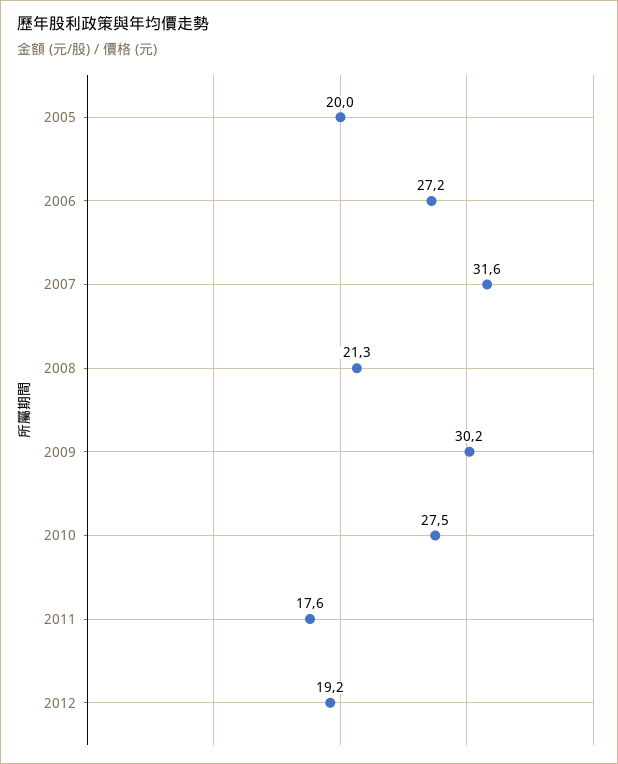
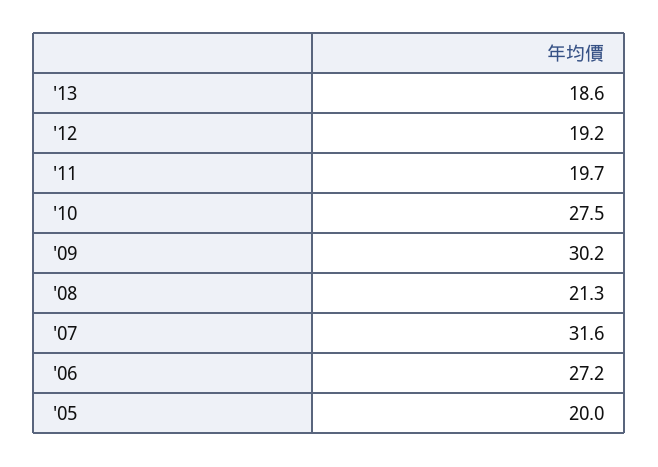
2011: 17.6 -> 19.7
'13: none -> 18.6

